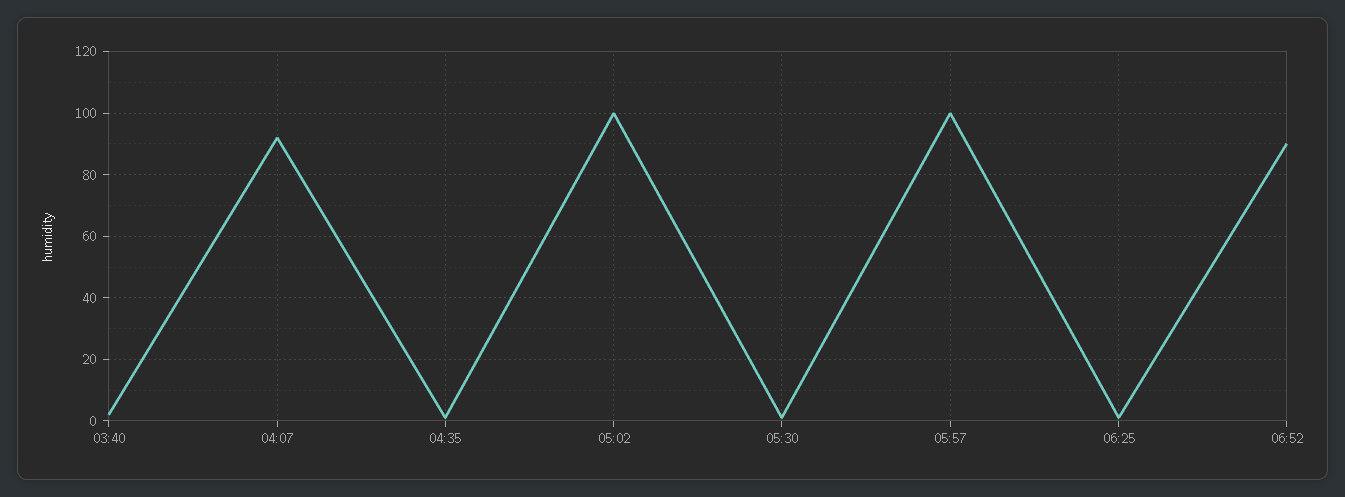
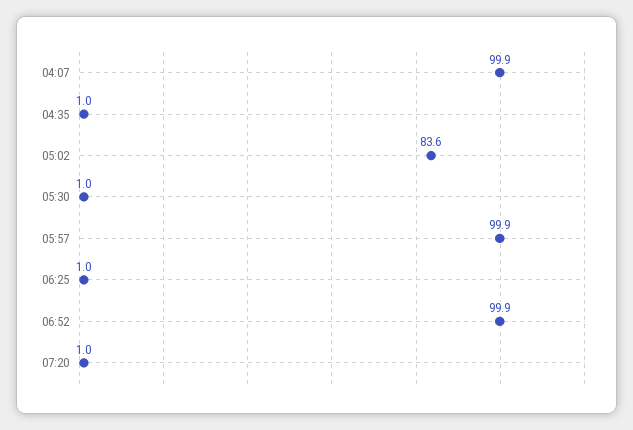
03:40: 2 -> none
04:07: 92 -> 99.9
05:02: 100 -> 83.6
06:52: 90 -> 99.9
07:20: none -> 1

